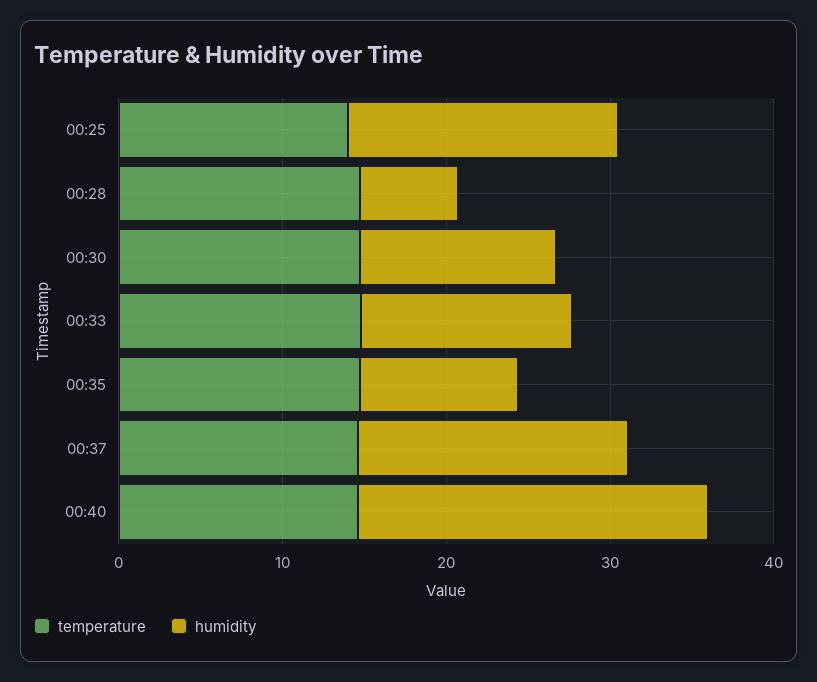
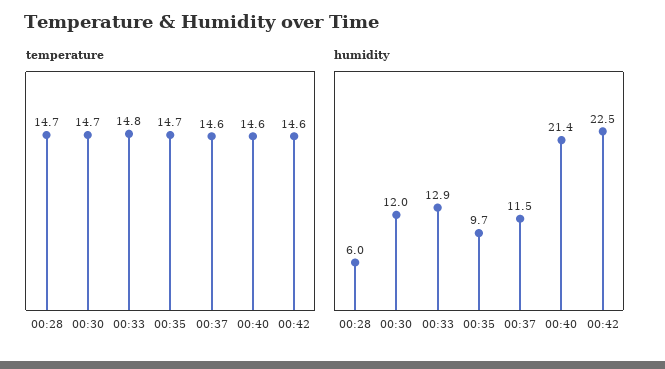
temperature, 00:25: 14 -> none
humidity, 00:25: 16 -> none
humidity, 00:37: 16 -> 11.5
temperature, 00:42: none -> 14.6
humidity, 00:42: none -> 22.5

